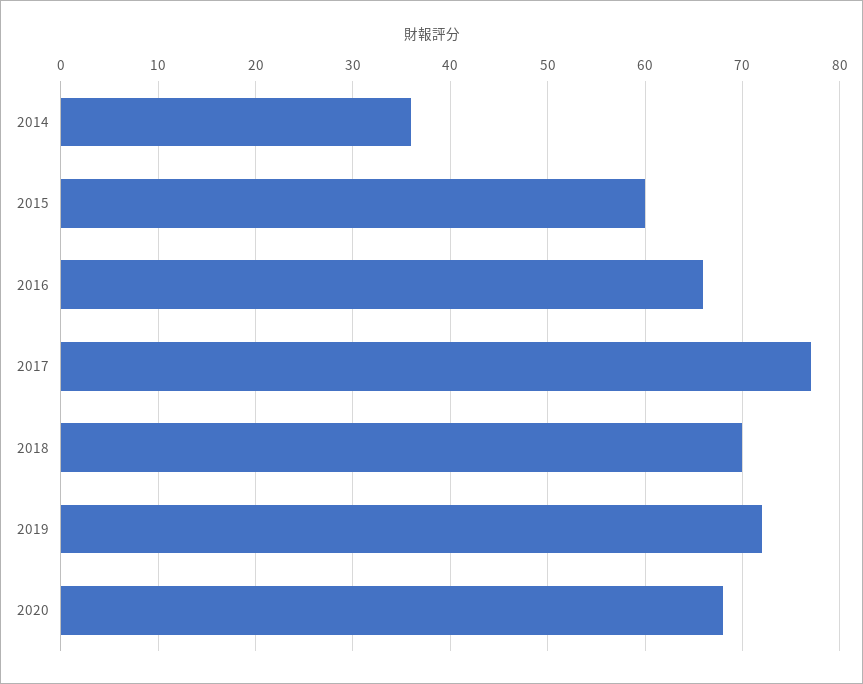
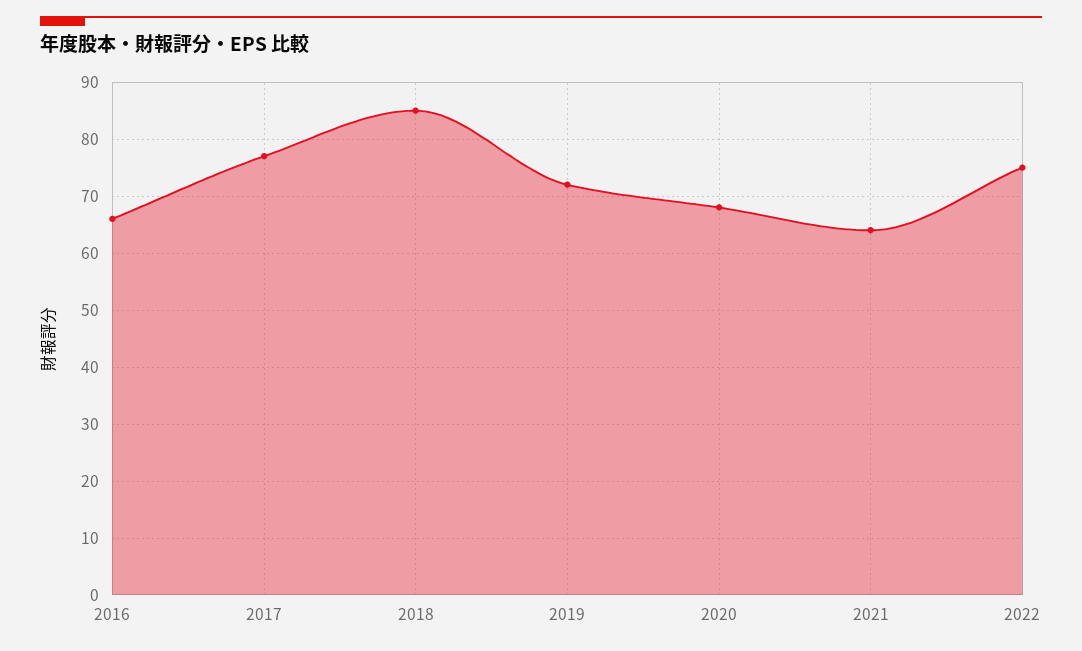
2014: 36 -> none
2015: 60 -> none
2018: 70 -> 85
2021: none -> 65
2022: none -> 75

